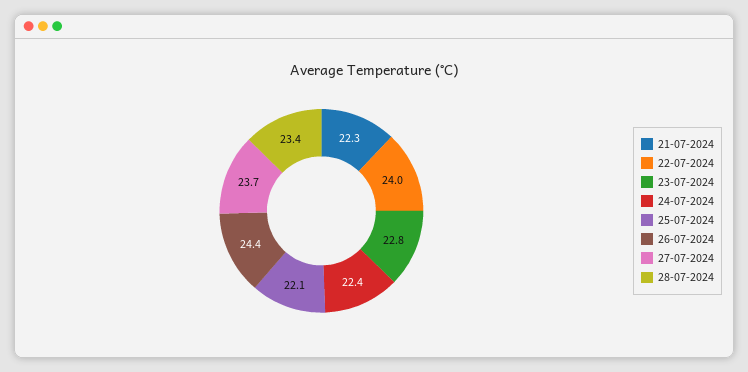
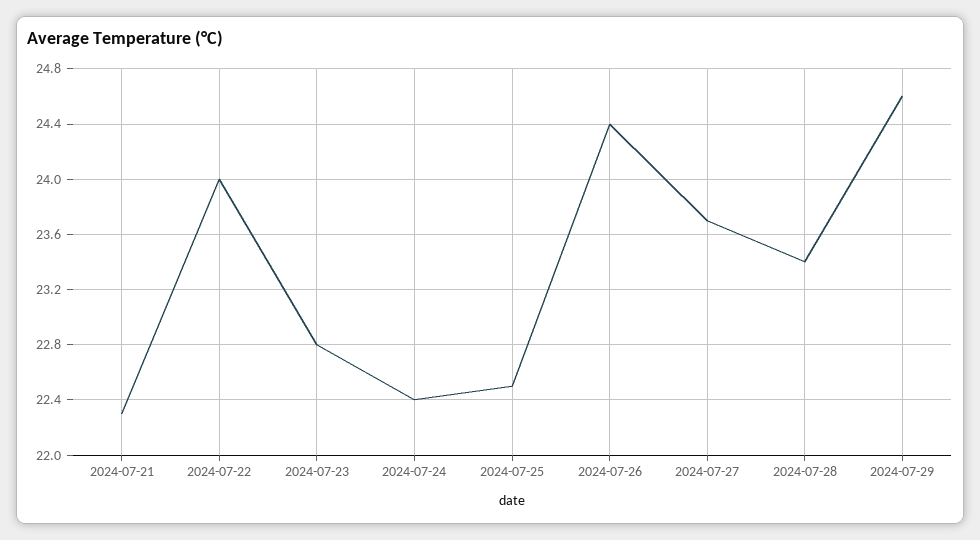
25-07-2024: 22.1 -> 22.5
2024-07-29: none -> 24.6

